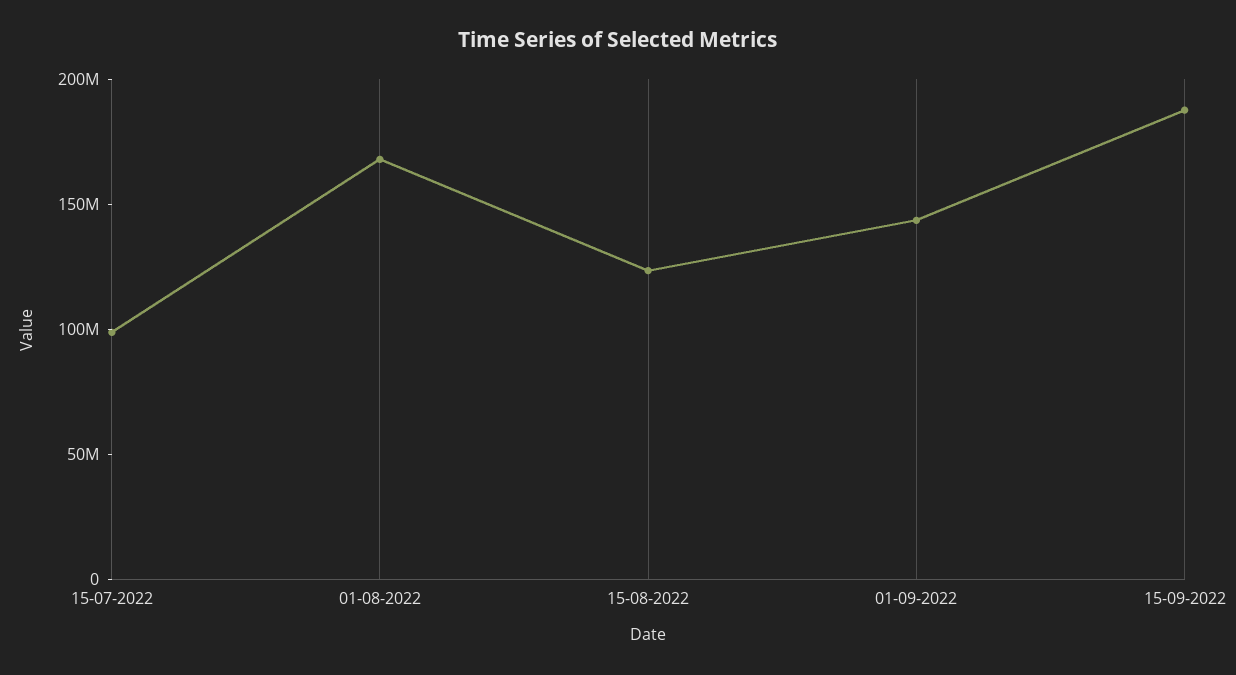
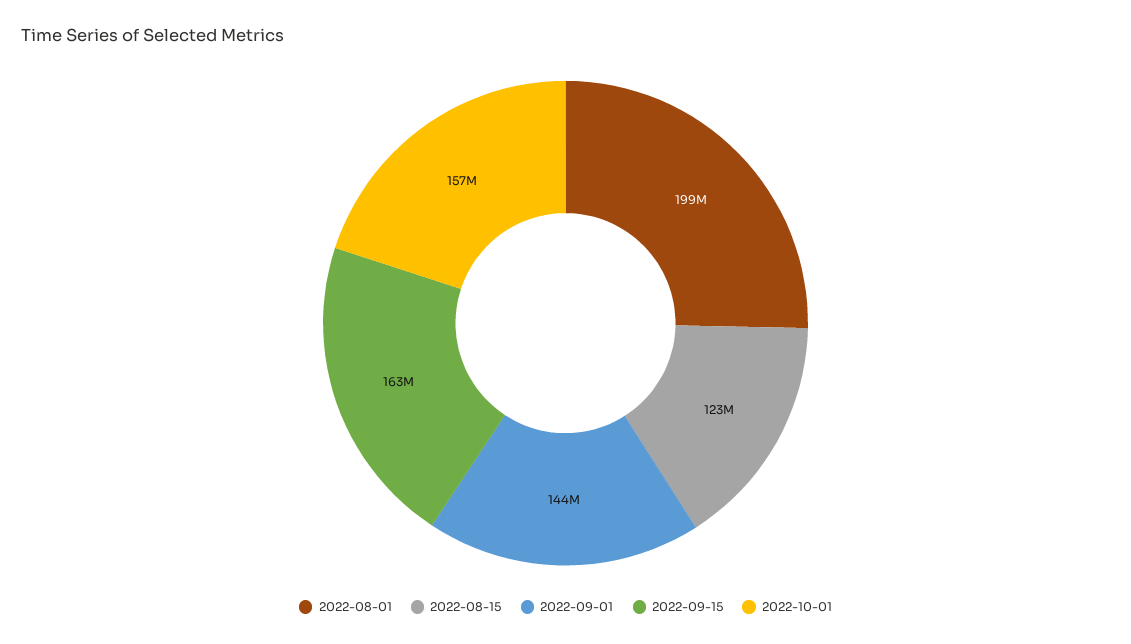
15-07-2022: 100000000 -> none
01-08-2022: 170000000 -> 199000000
15-09-2022: 190000000 -> 163000000
2022-10-01: none -> 157000000

